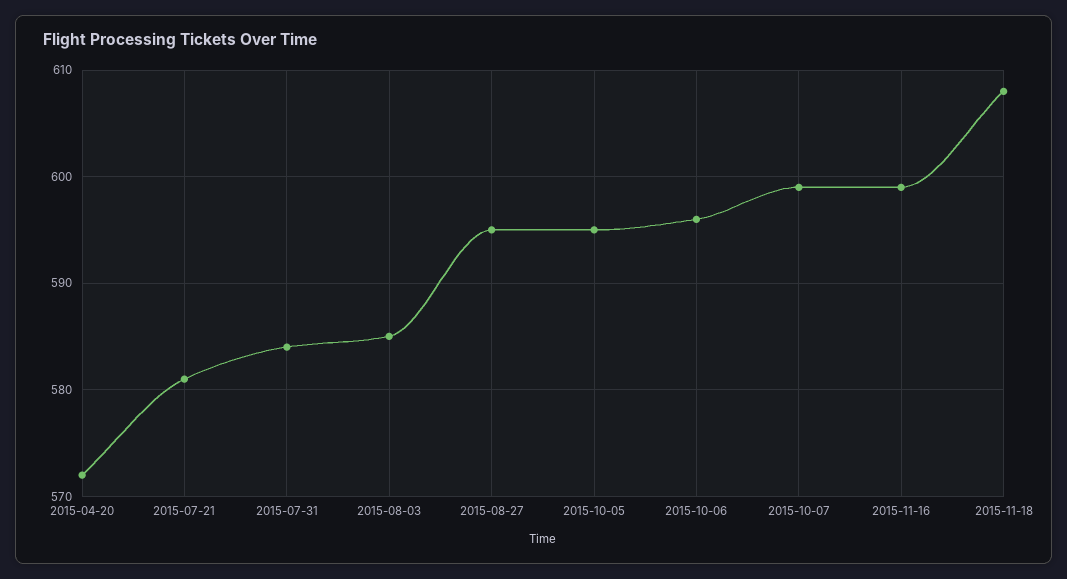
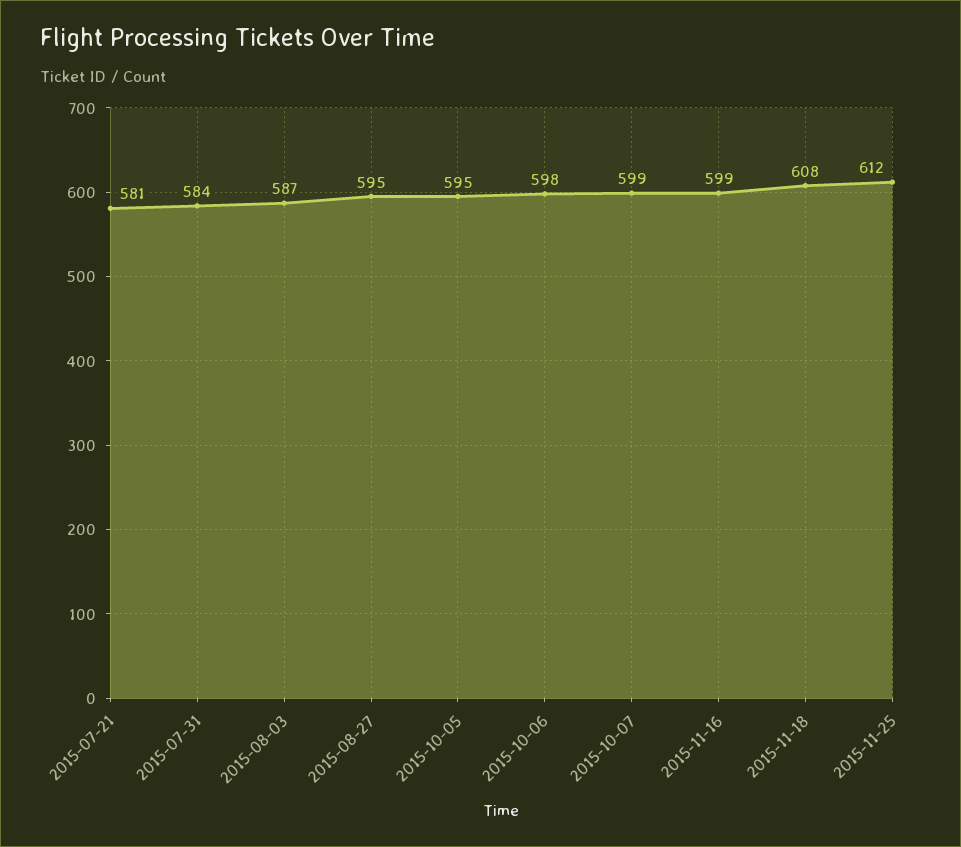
2015-04-20: 572 -> none
2015-08-03: 585 -> 587
2015-10-06: 596 -> 598
2015-11-25: none -> 612

